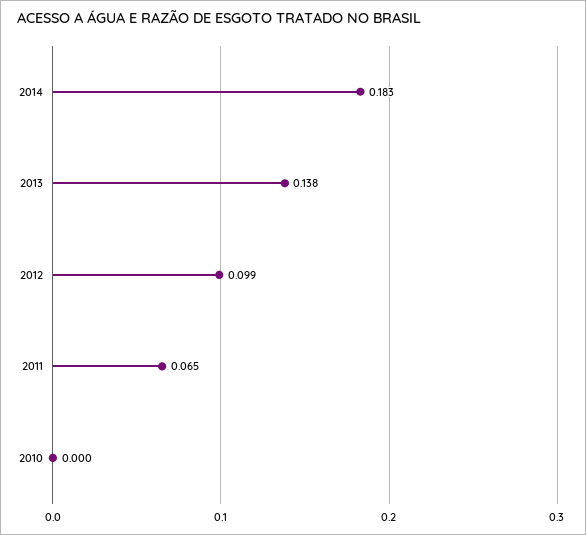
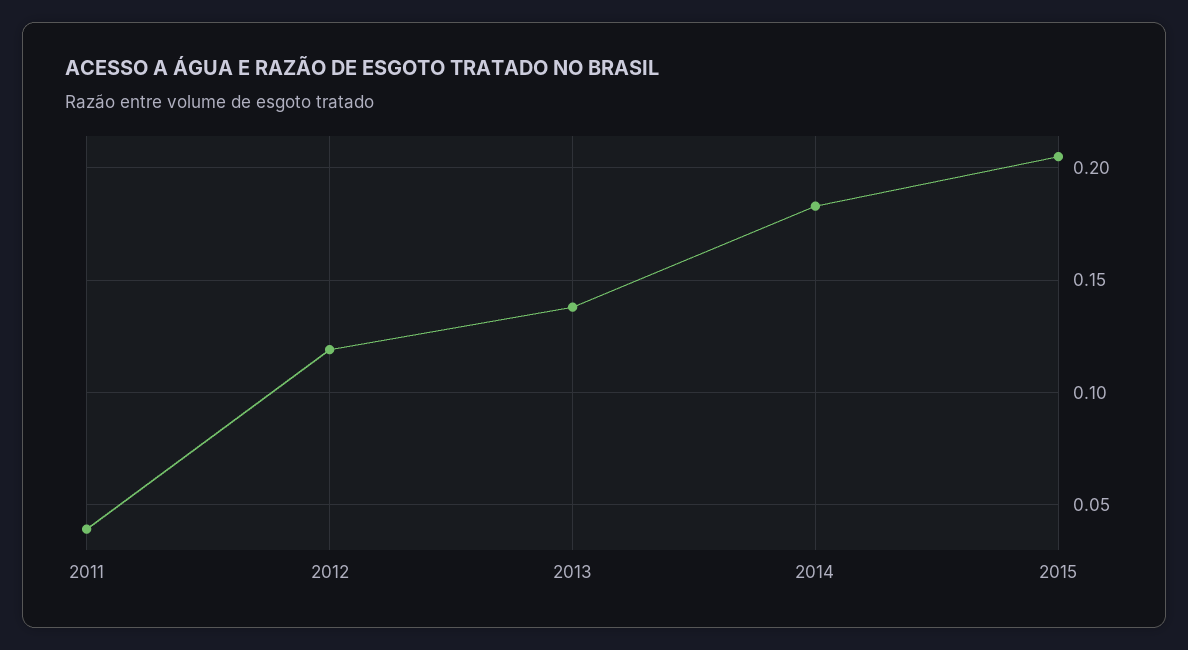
2012: 0.099 -> 0.12
2011: 0.065 -> 0.04
2010: 0 -> none
2015: none -> 0.205

